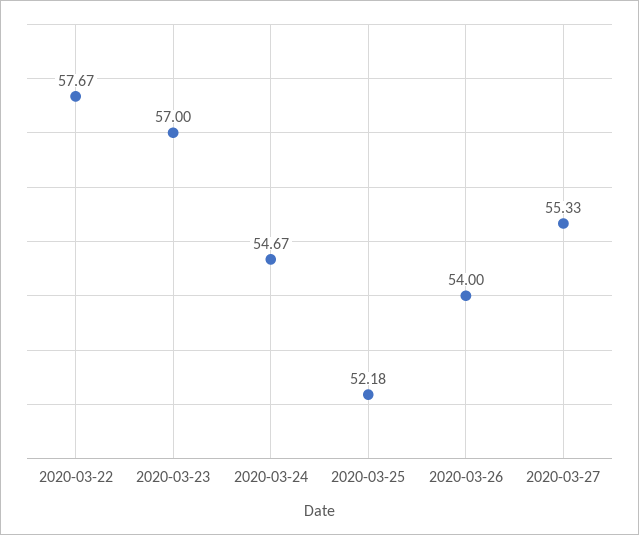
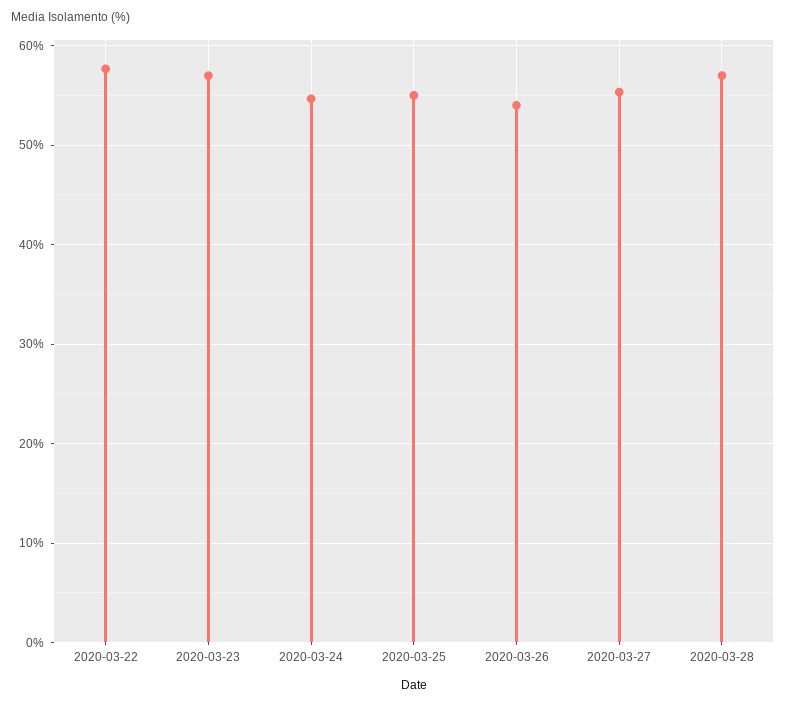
2020-03-25: 52.18 -> 55
2020-03-28: none -> 57

